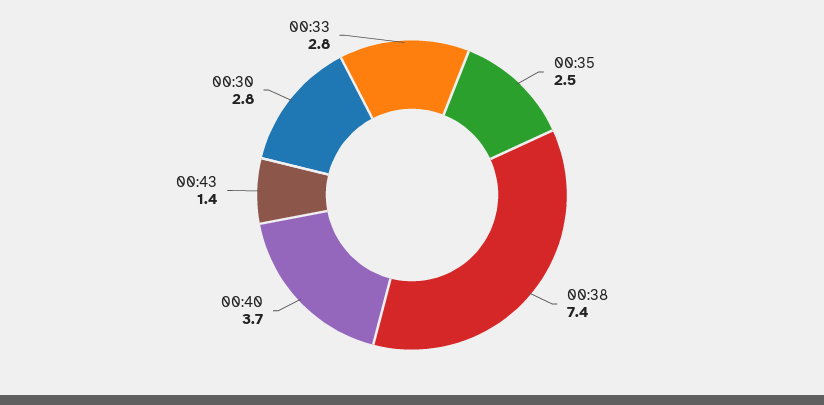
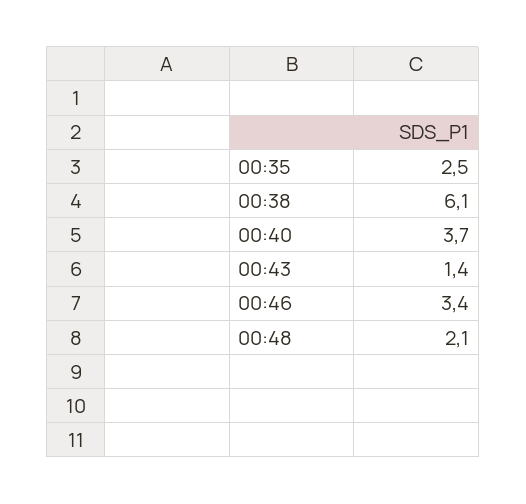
00:38: 7.4 -> 6.1
00:30: 2.8 -> none
00:33: 2.8 -> none
00:46: none -> 3.4
00:48: none -> 2.1

